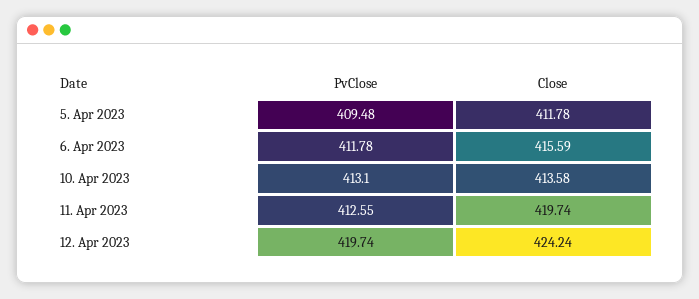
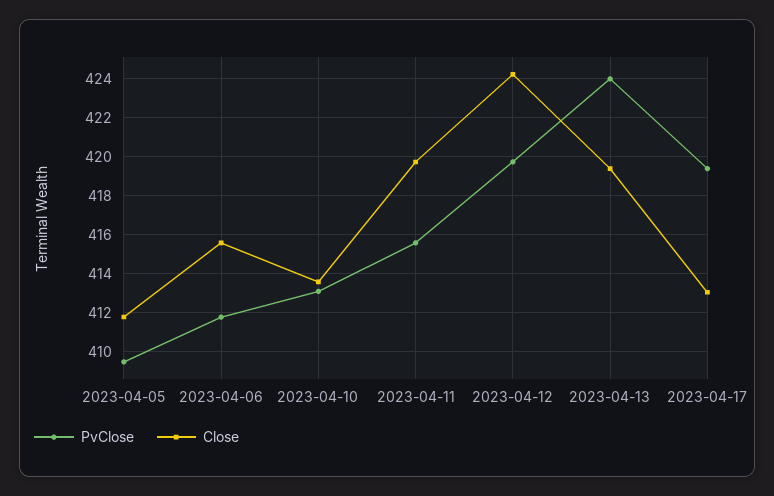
PvClose, 11. Apr 2023: 412.55 -> 415.5
PvClose, 2023-04-13: none -> 424
Close, 2023-04-13: none -> 419.5
PvClose, 2023-04-17: none -> 419.5
Close, 2023-04-17: none -> 413

